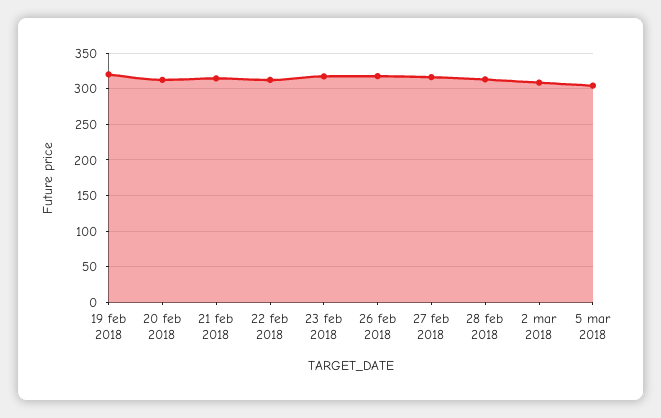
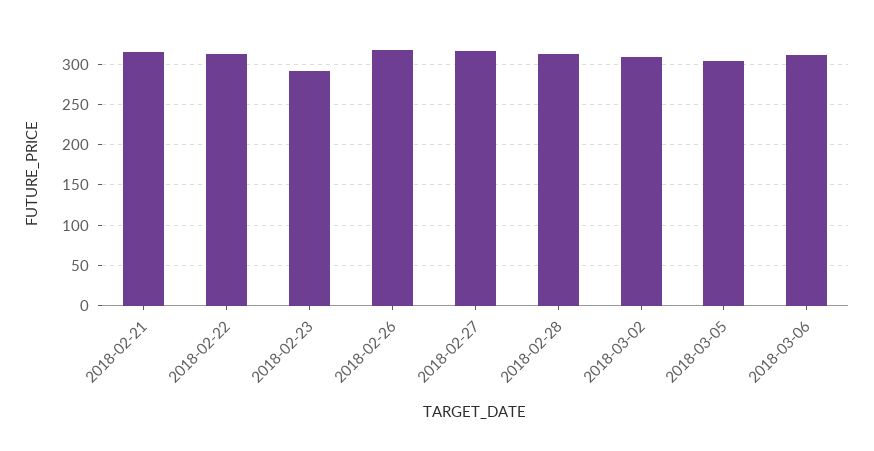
19 feb 2018: 320 -> none
20 feb 2018: 310 -> none
23 feb 2018: 320 -> 290
2018-03-06: none -> 310

